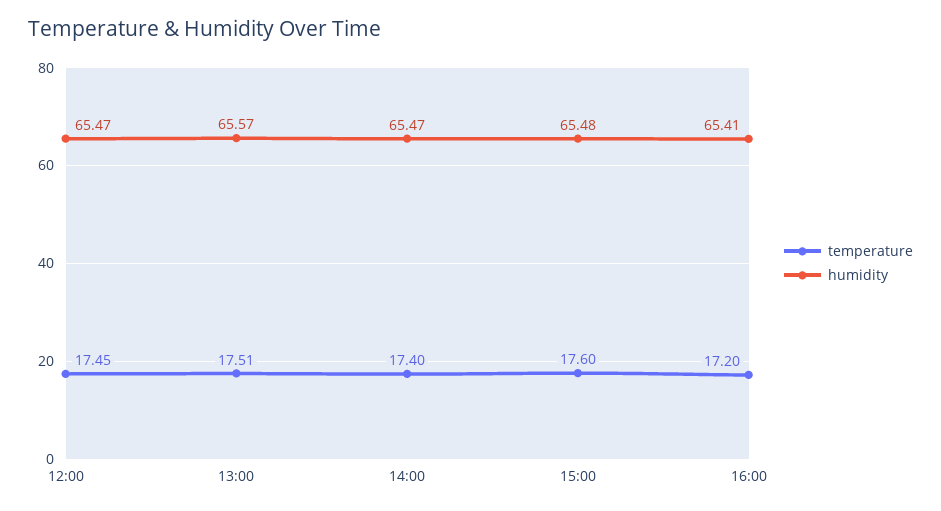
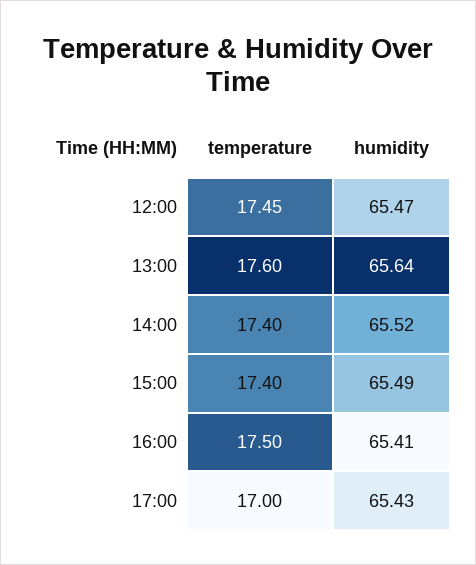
temperature, 13:00: 17.51 -> 17.6
humidity, 13:00: 65.57 -> 65.64
humidity, 14:00: 65.47 -> 65.52
temperature, 15:00: 17.6 -> 17.4
humidity, 15:00: 65.48 -> 65.49
temperature, 16:00: 17.2 -> 17.5
temperature, 17:00: none -> 17
humidity, 17:00: none -> 65.43

